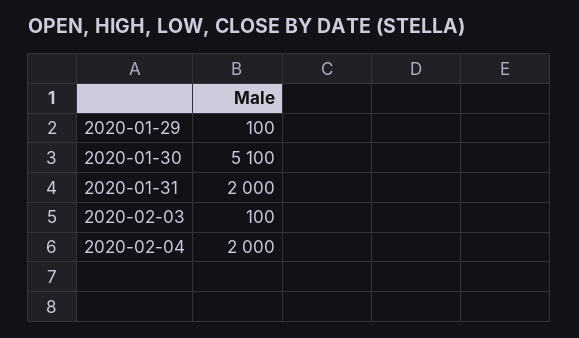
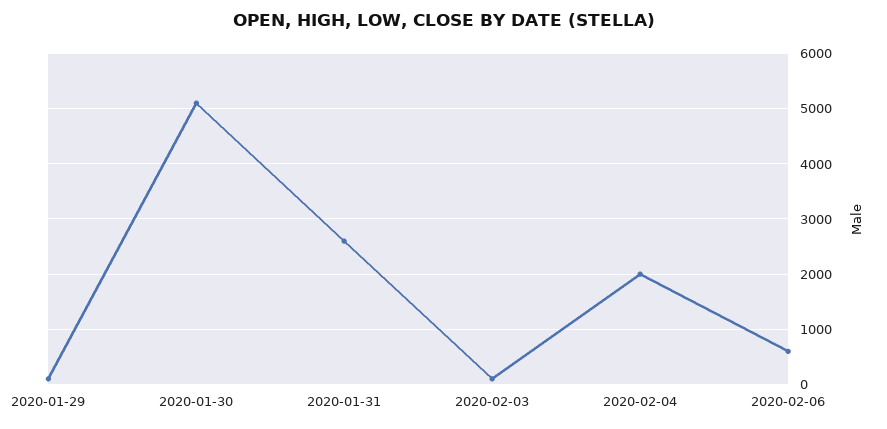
2020-01-31: 2000 -> 2600
2020-02-06: none -> 600

